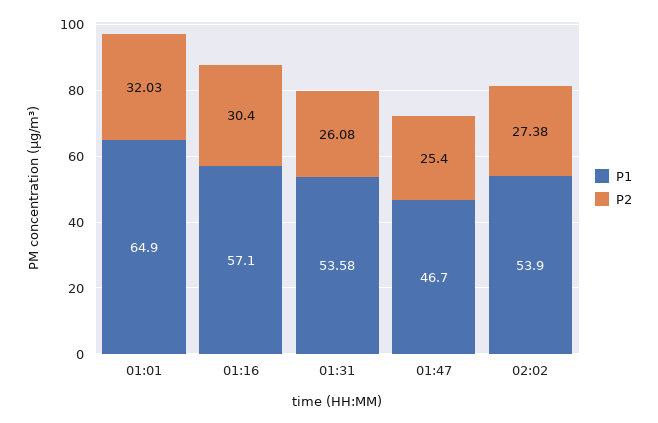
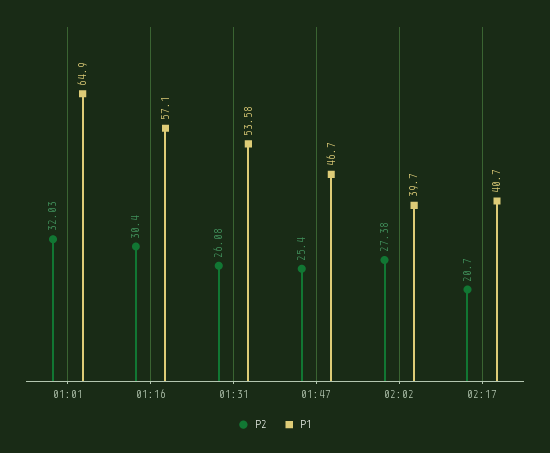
P1, 02:02: 53.9 -> 39.7
P2, 02:17: none -> 20.7
P1, 02:17: none -> 40.7

